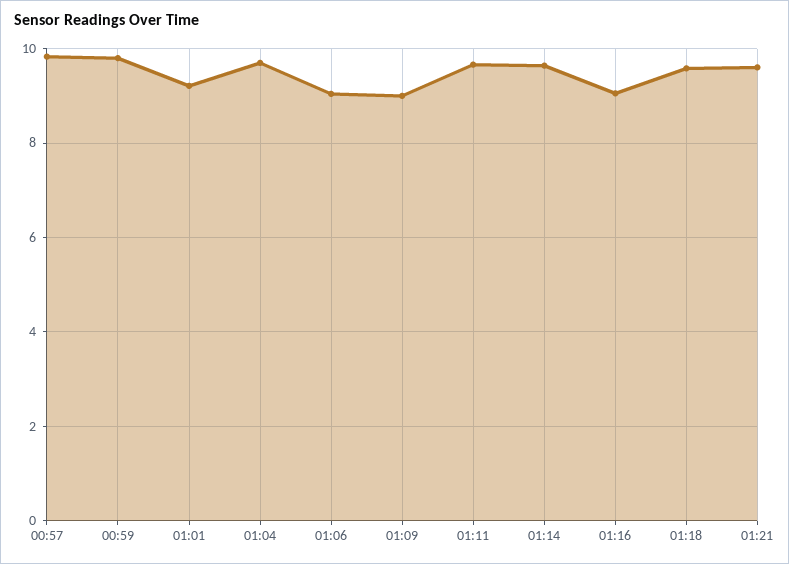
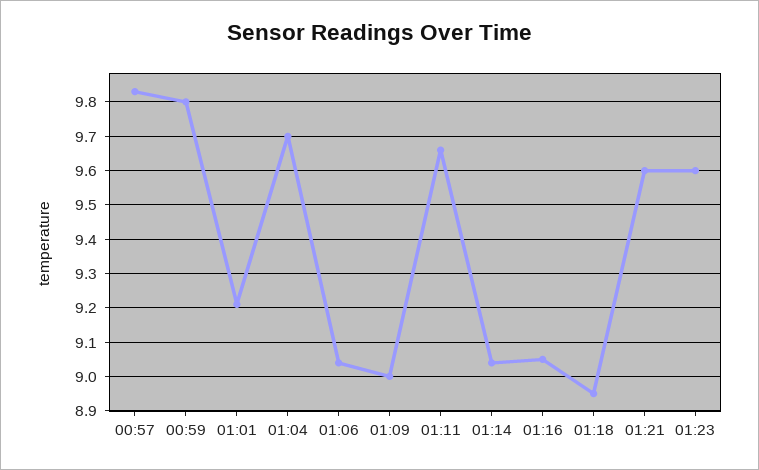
01:14: 9.6 -> 9.05
01:18: 9.6 -> 8.95
01:23: none -> 9.6

